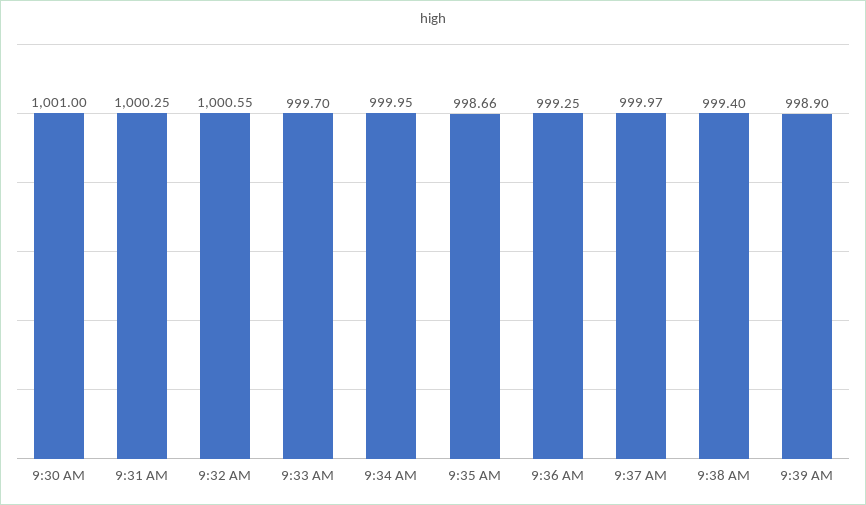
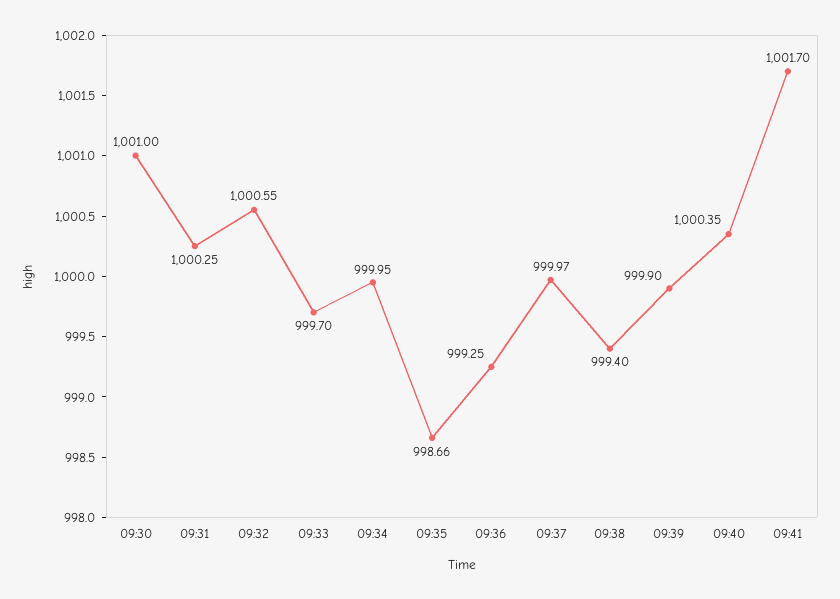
9:39 AM: 998.9 -> 999.9
09:40: none -> 1000.35
09:41: none -> 1001.7

